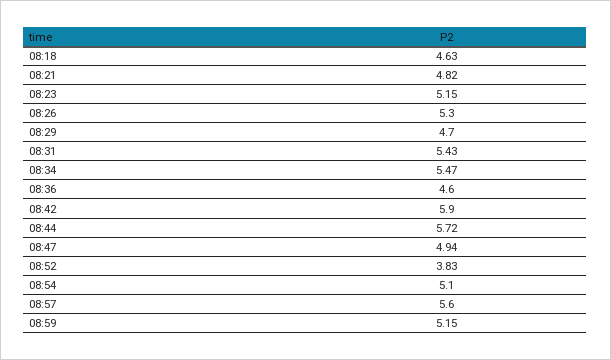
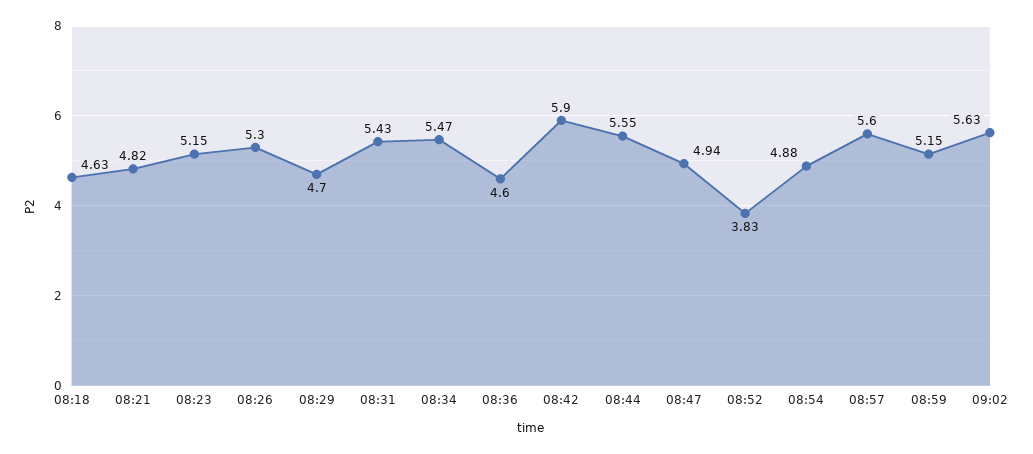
08:44: 5.72 -> 5.55
08:54: 5.1 -> 4.88
09:02: none -> 5.63

